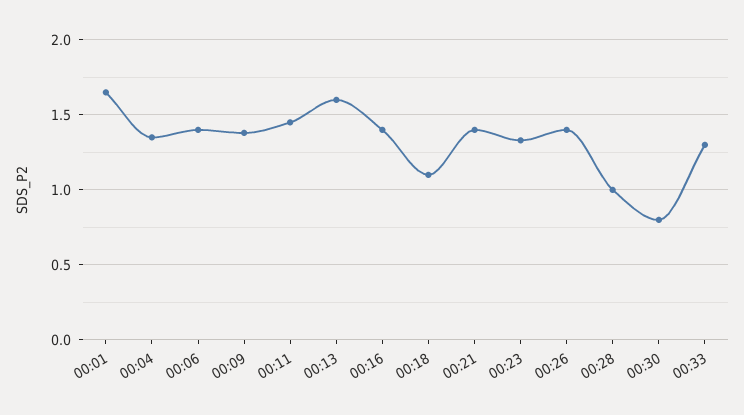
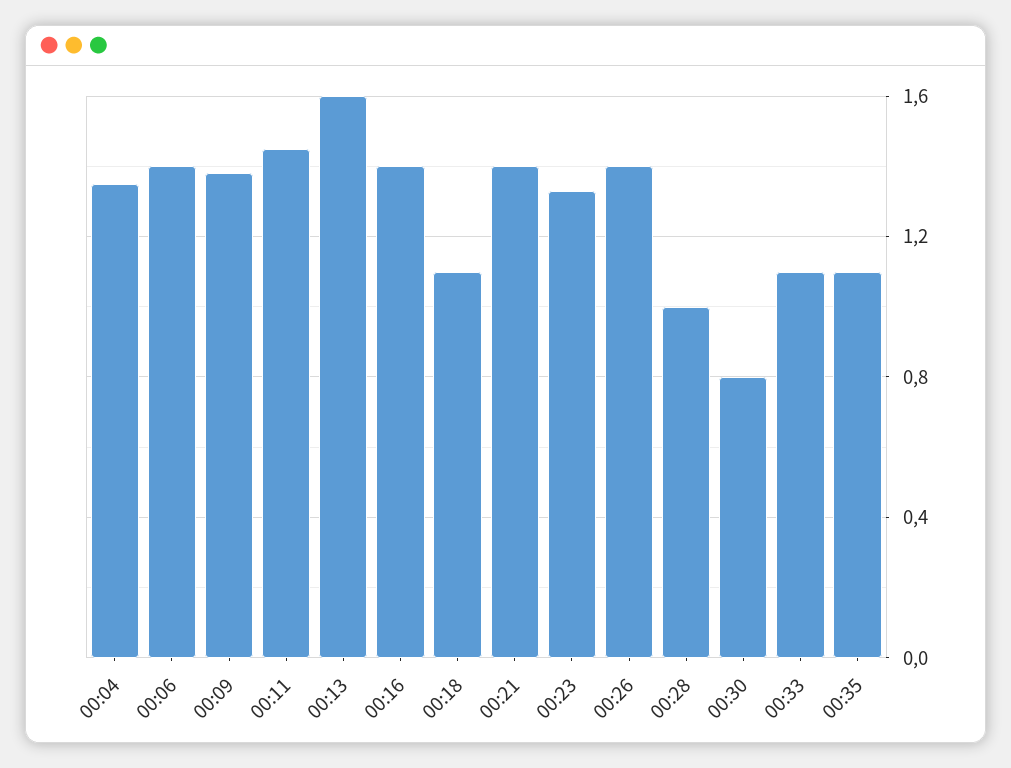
00:01: 1.65 -> none
00:33: 1.3 -> 1.1
00:35: none -> 1.1

